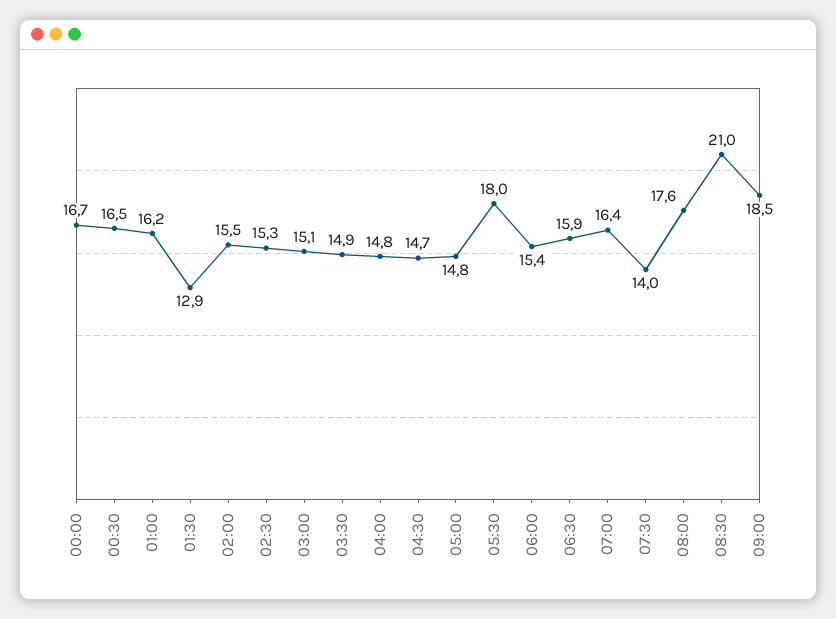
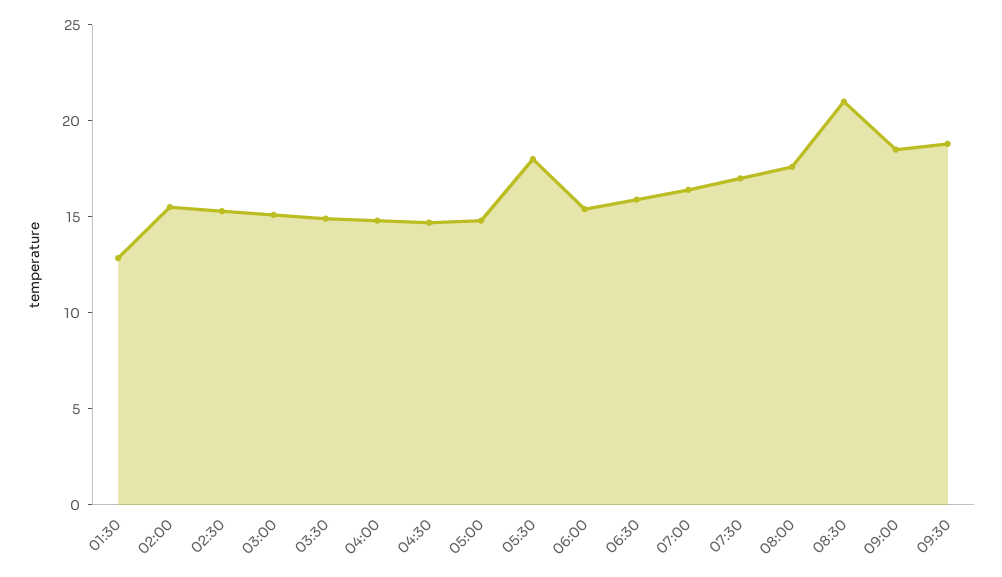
00:00: 16.7 -> none
00:30: 16.5 -> none
01:00: 16.2 -> none
07:30: 14 -> 17
09:30: none -> 19

